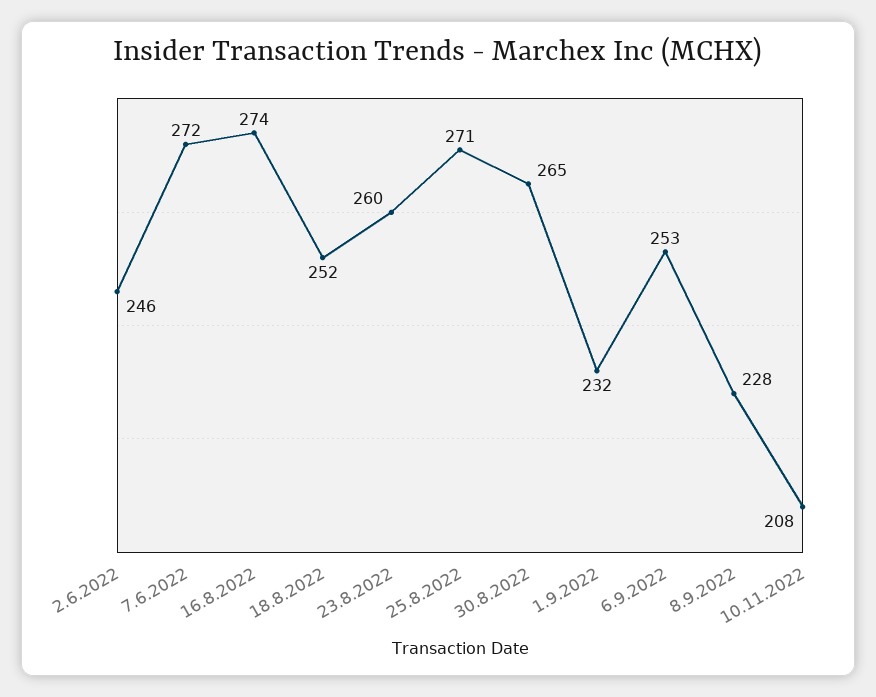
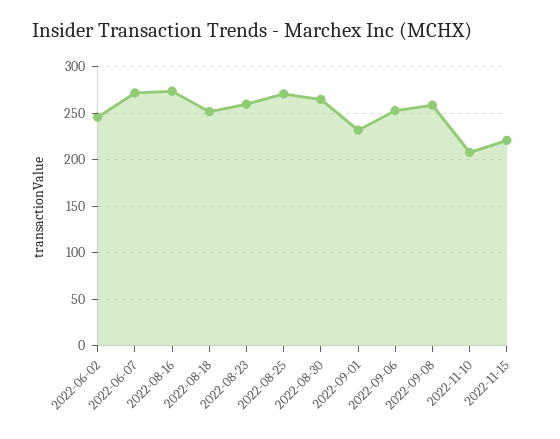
8.9.2022: 228 -> 260
2022-11-15: none -> 220

